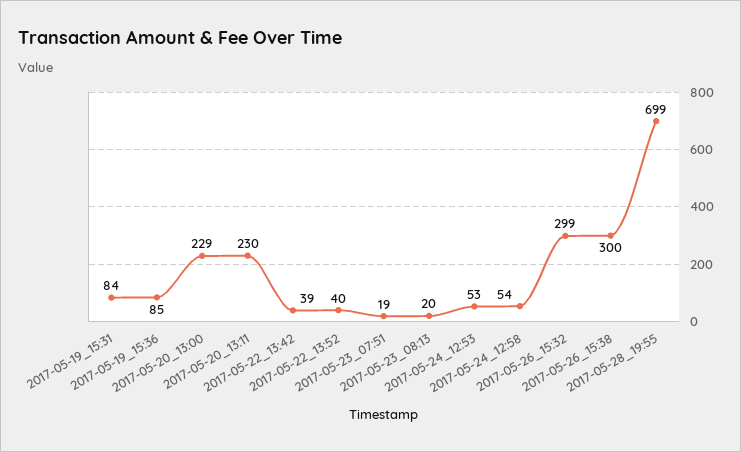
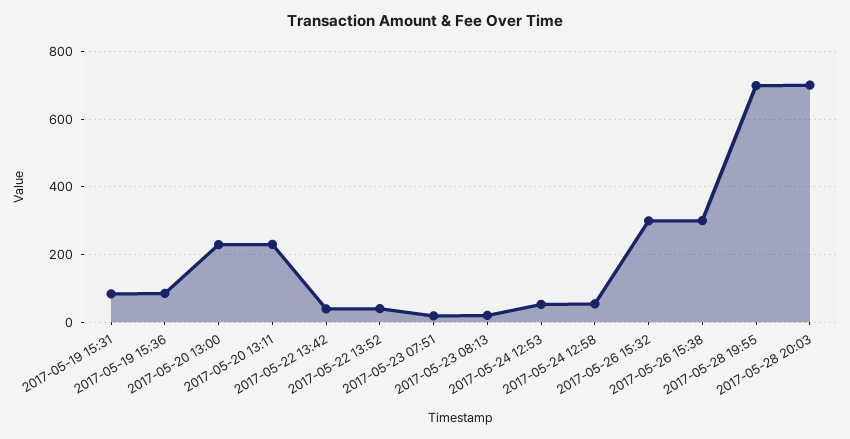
2017-05-28 20:03: none -> 700

